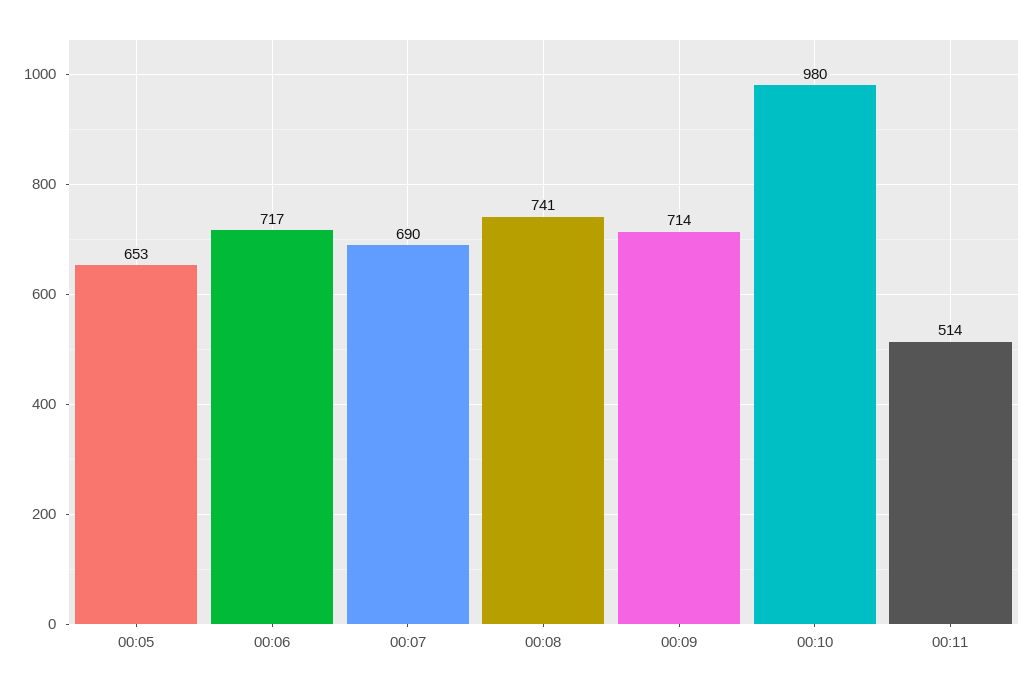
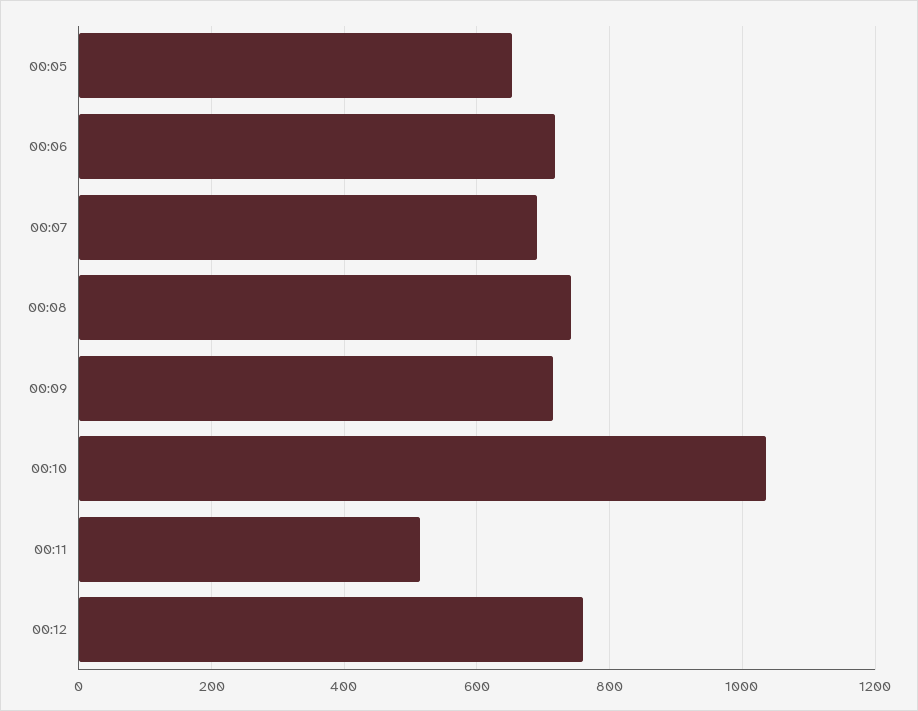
00:10: 980 -> 1040
00:12: none -> 760

